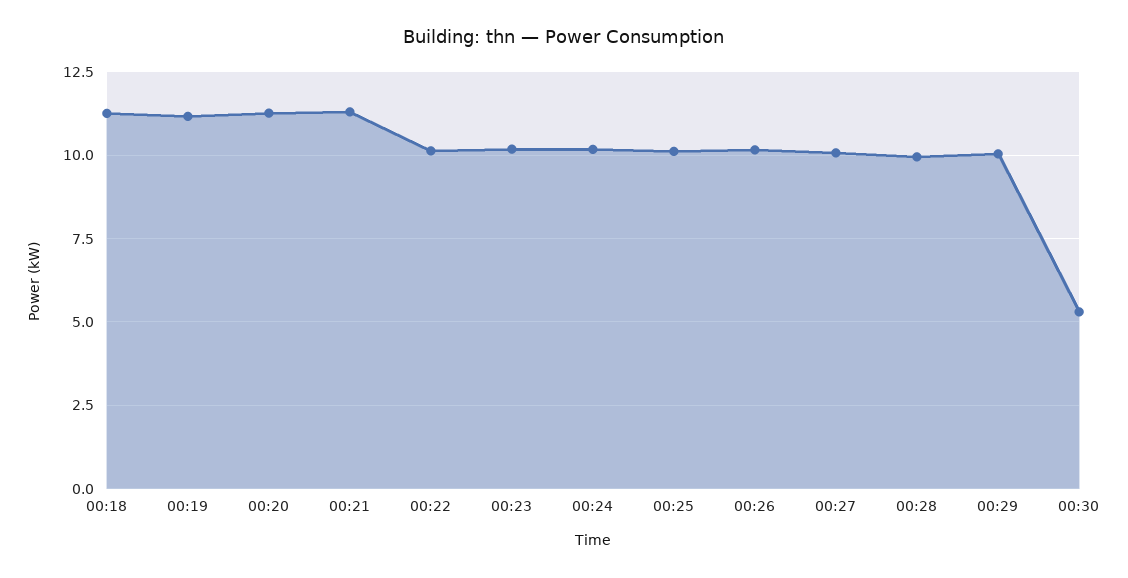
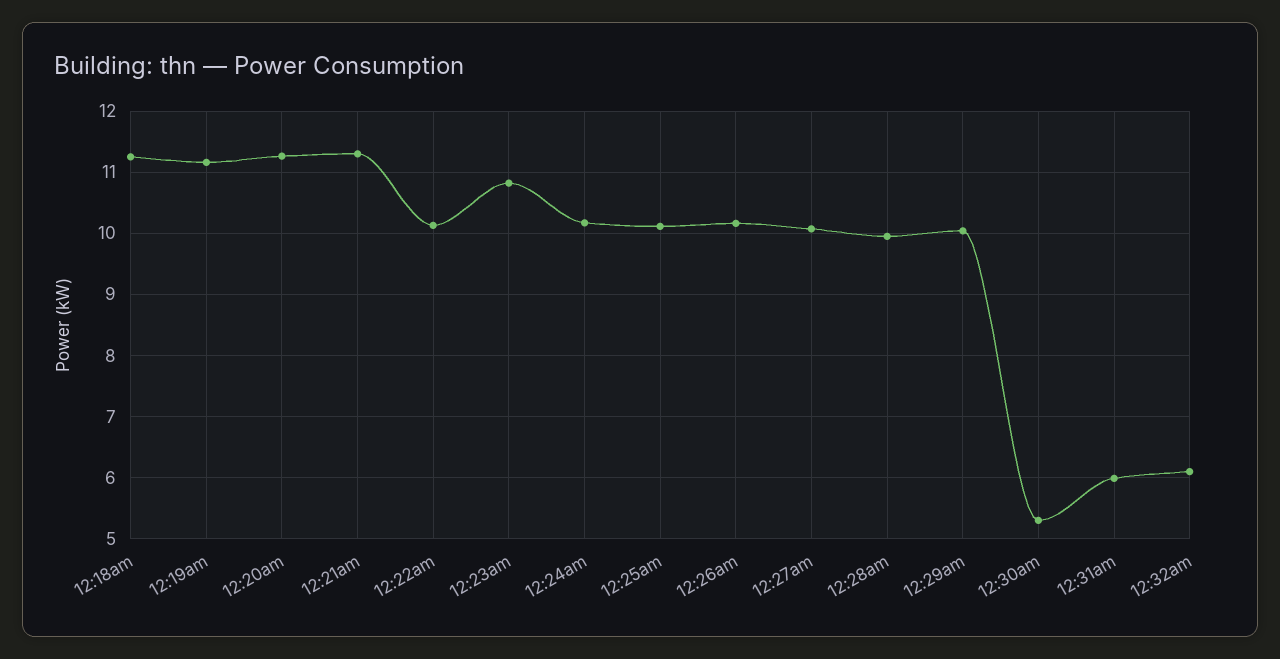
00:23: 10.25 -> 10.8
12:31am: none -> 6
12:32am: none -> 6.1

